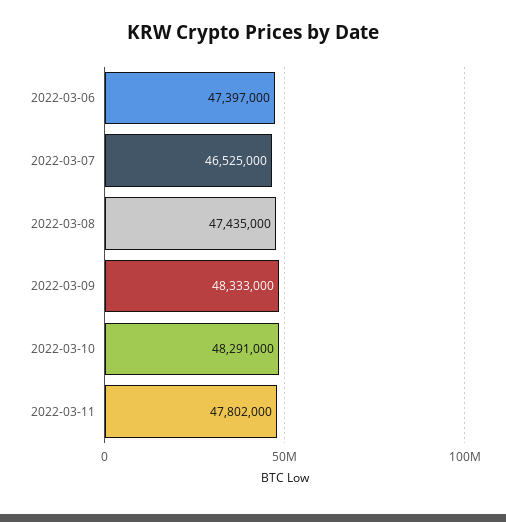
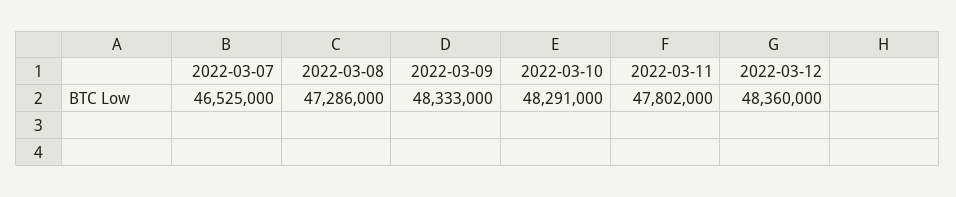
2022-03-06: 47397000 -> none
2022-03-08: 47435000 -> 47286000
2022-03-12: none -> 48360000

